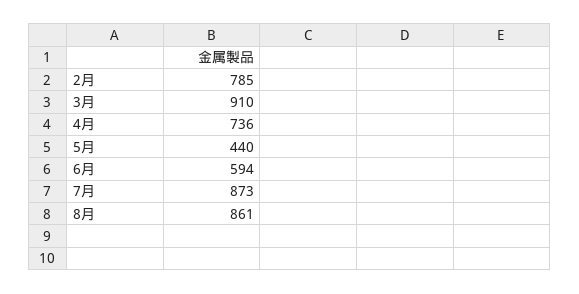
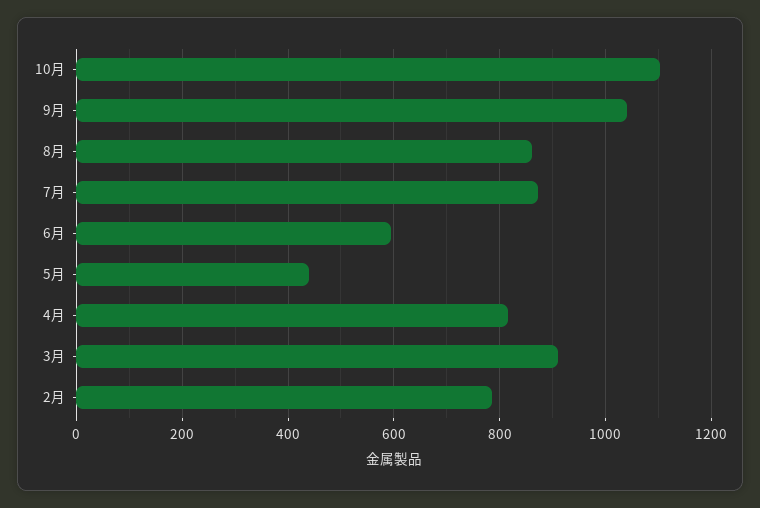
4月: 736 -> 820
10月: none -> 1100
9月: none -> 1040

